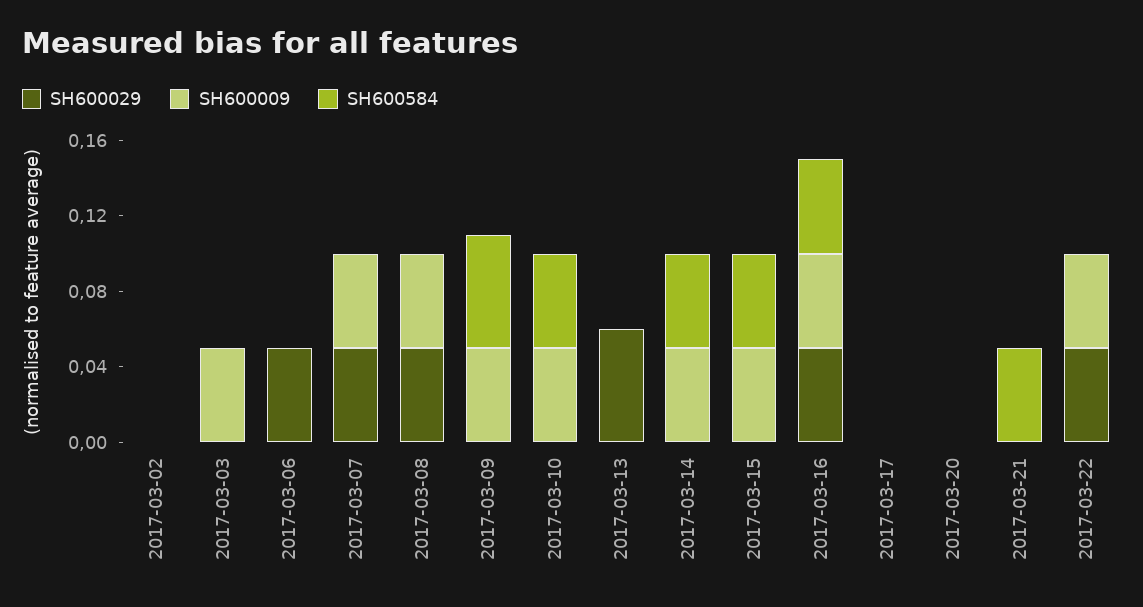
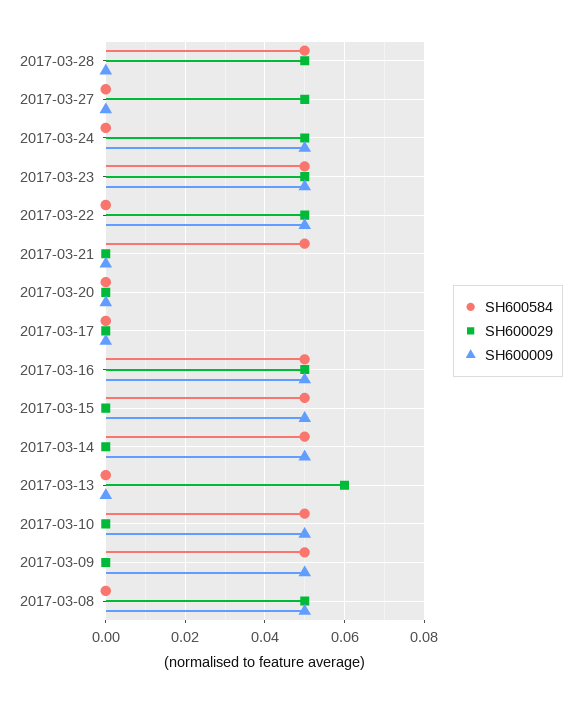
SH600029, 2017-03-02: 0 -> none
SH600009, 2017-03-02: 0 -> none
SH600584, 2017-03-02: 0 -> none
SH600029, 2017-03-03: 0 -> none
SH600009, 2017-03-03: 0.05 -> none
SH600584, 2017-03-03: 0 -> none
SH600029, 2017-03-06: 0.05 -> none
SH600009, 2017-03-06: 0 -> none
SH600584, 2017-03-06: 0 -> none
SH600029, 2017-03-07: 0.05 -> none
SH600009, 2017-03-07: 0.05 -> none
SH600584, 2017-03-07: 0 -> none
SH600584, 2017-03-09: 0.06 -> 0.05
SH600584, 2017-03-28: none -> 0.05
SH600029, 2017-03-28: none -> 0.05
SH600009, 2017-03-28: none -> 0
SH600584, 2017-03-27: none -> 0
SH600029, 2017-03-27: none -> 0.05
SH600009, 2017-03-27: none -> 0
SH600584, 2017-03-24: none -> 0
SH600029, 2017-03-24: none -> 0.05
SH600009, 2017-03-24: none -> 0.05
SH600584, 2017-03-23: none -> 0.05
SH600029, 2017-03-23: none -> 0.05
SH600009, 2017-03-23: none -> 0.05

